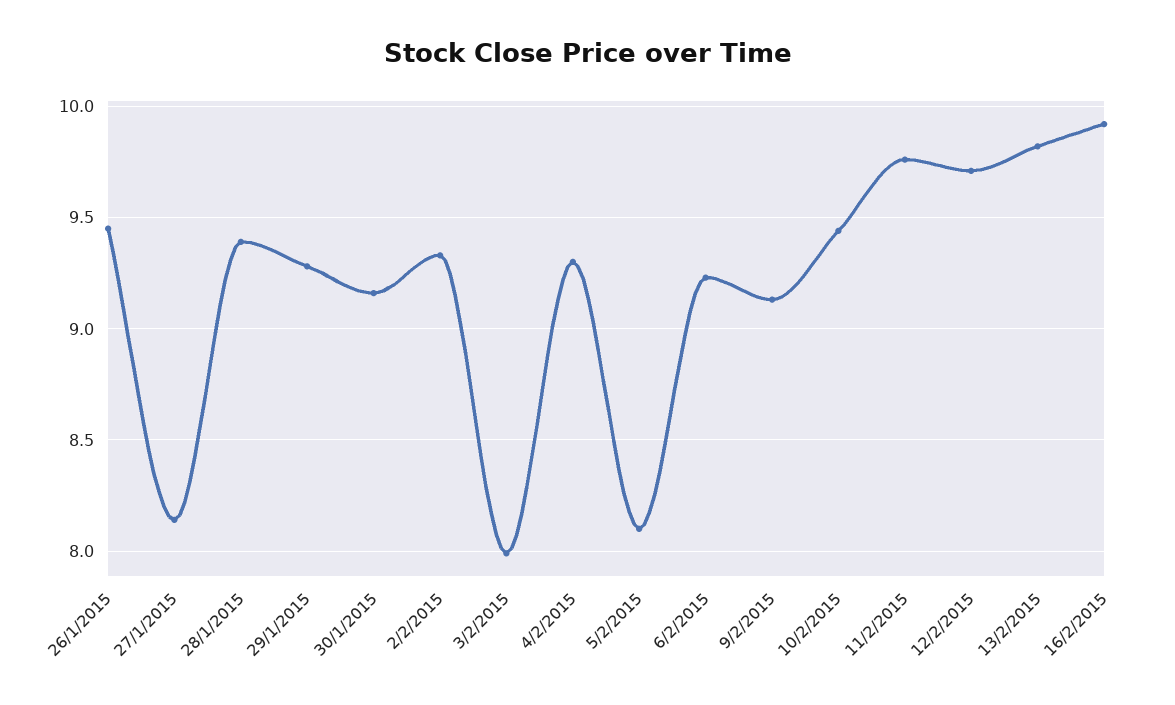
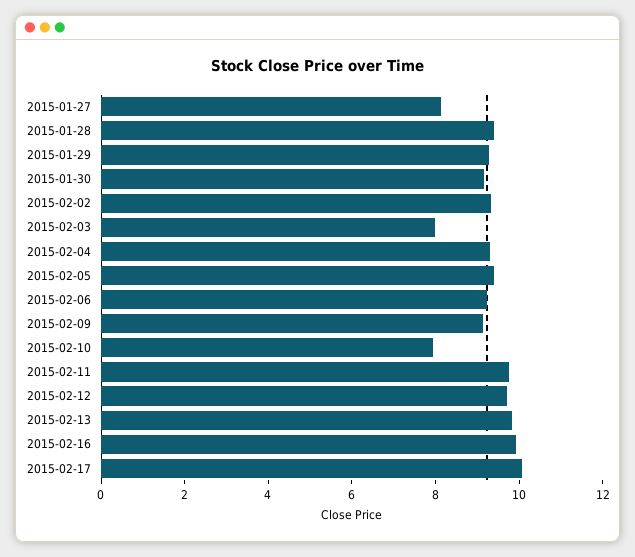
26/1/2015: 9.45 -> none
5/2/2015: 8.1 -> 9.5
10/2/2015: 9.45 -> 8
2015-02-17: none -> 10

